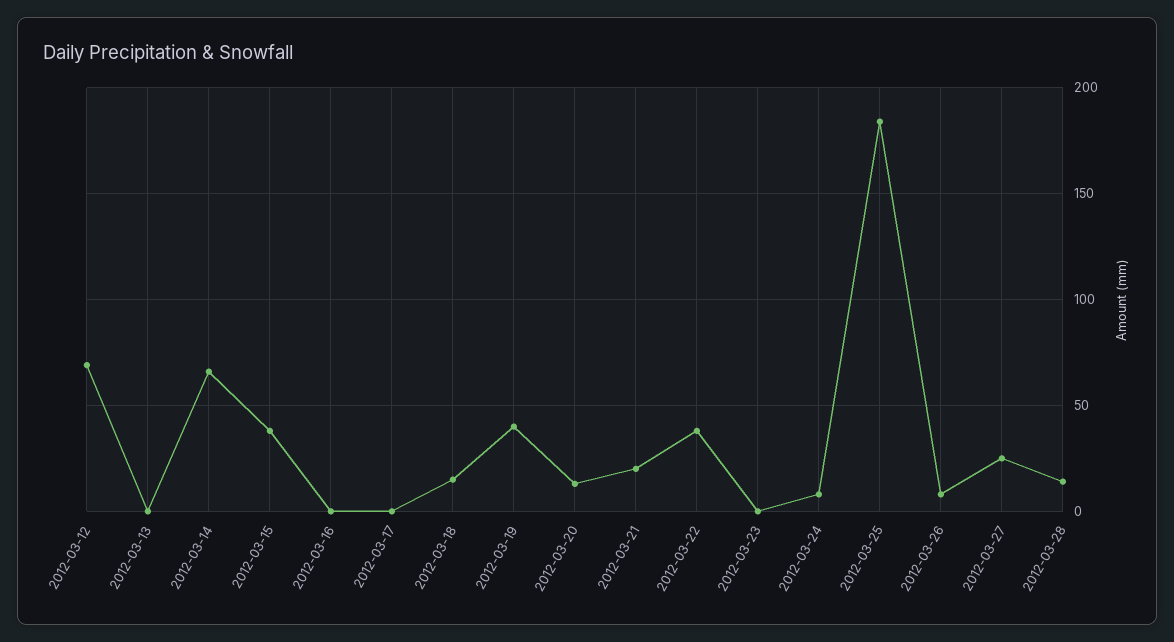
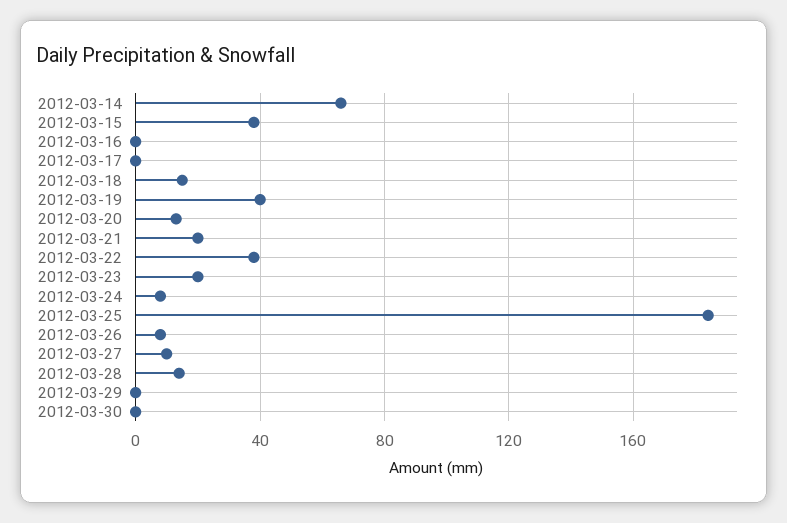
2012-03-12: 70 -> none
2012-03-13: 0 -> none
2012-03-23: 0 -> 20
2012-03-27: 25 -> 10
2012-03-29: none -> 0
2012-03-30: none -> 0

